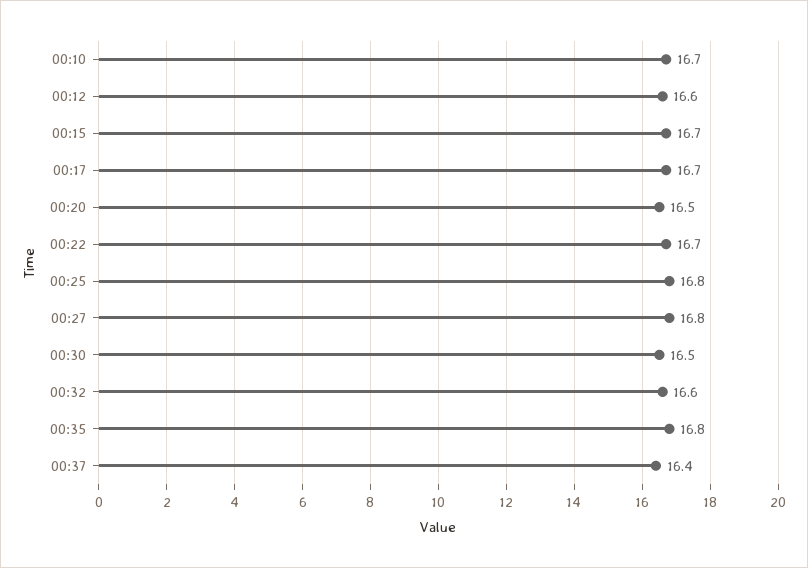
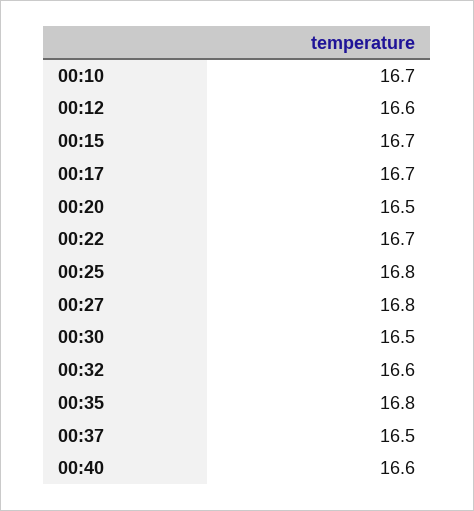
00:37: 16.4 -> 16.5
00:40: none -> 16.6

